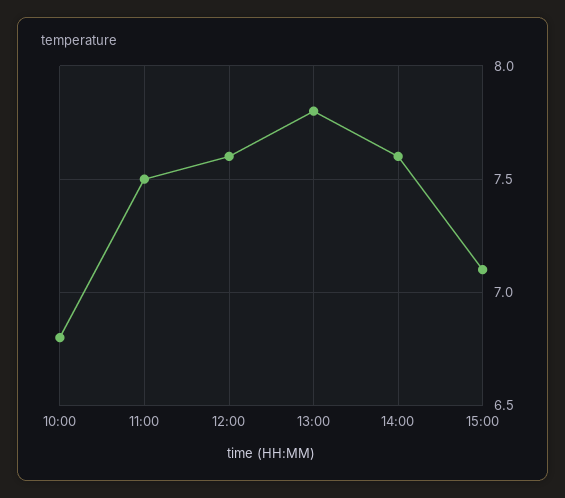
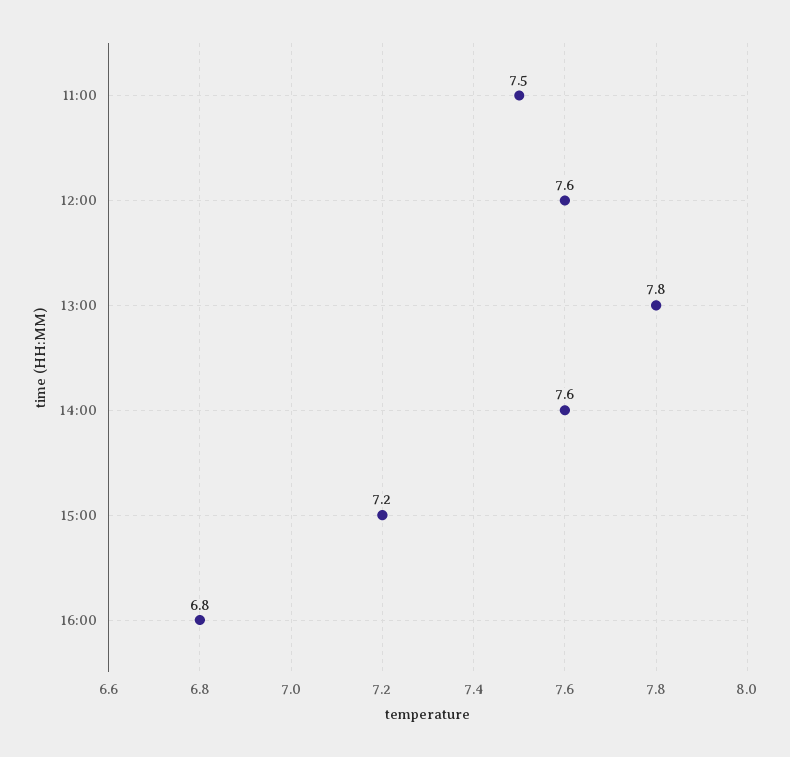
10:00: 6.8 -> none
15:00: 7.1 -> 7.2
16:00: none -> 6.8

